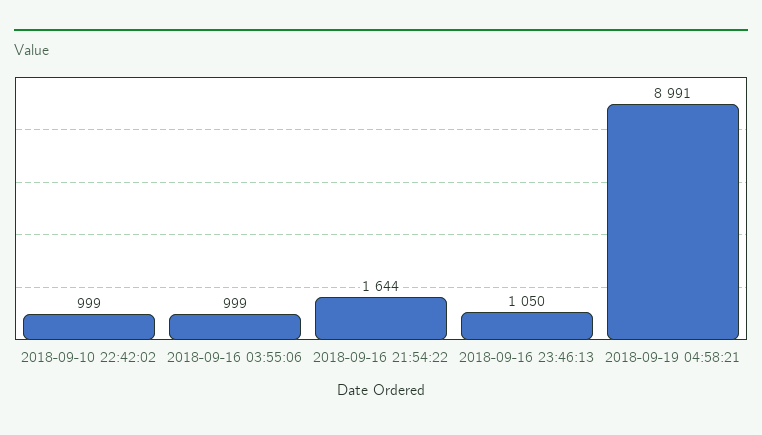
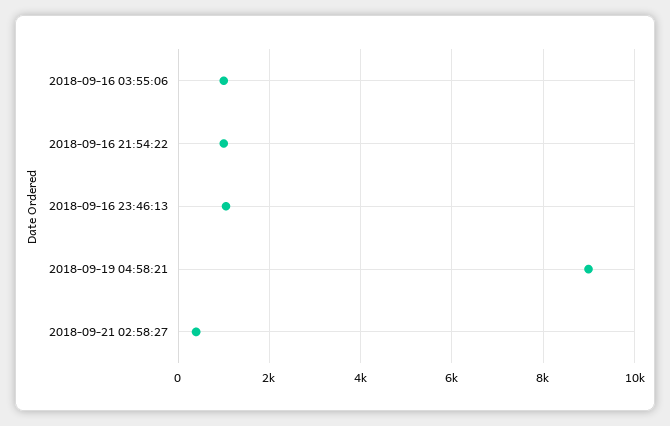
2018-09-10 22:42:02: 999 -> none
2018-09-16 21:54:22: 1644 -> 1000
2018-09-21 02:58:27: none -> 400

